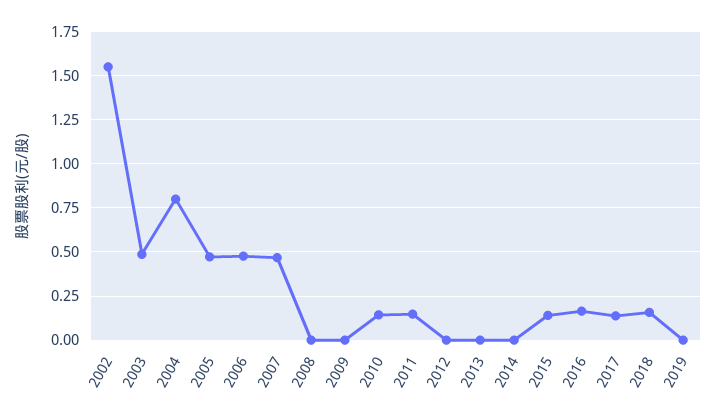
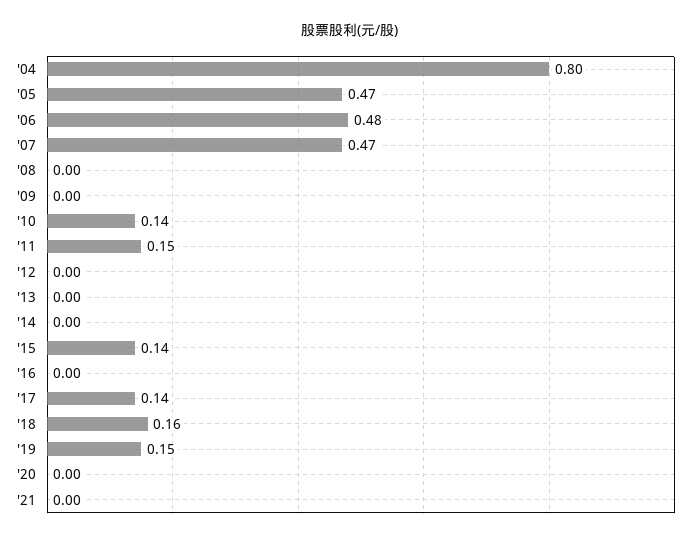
2002: 1.55 -> none
2003: 0.5 -> none
2016: 0.15 -> 0
2019: 0 -> 0.15
'20: none -> 0
'21: none -> 0

